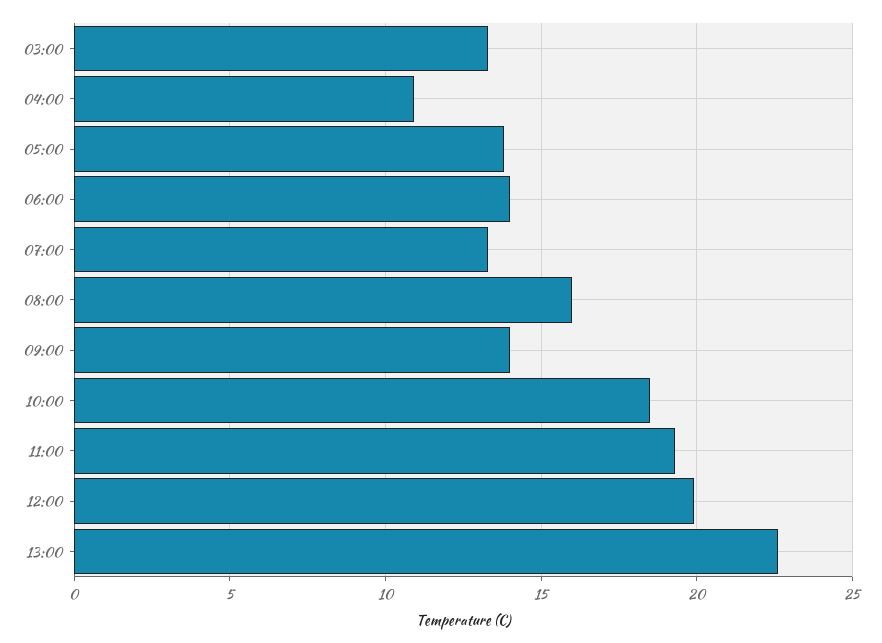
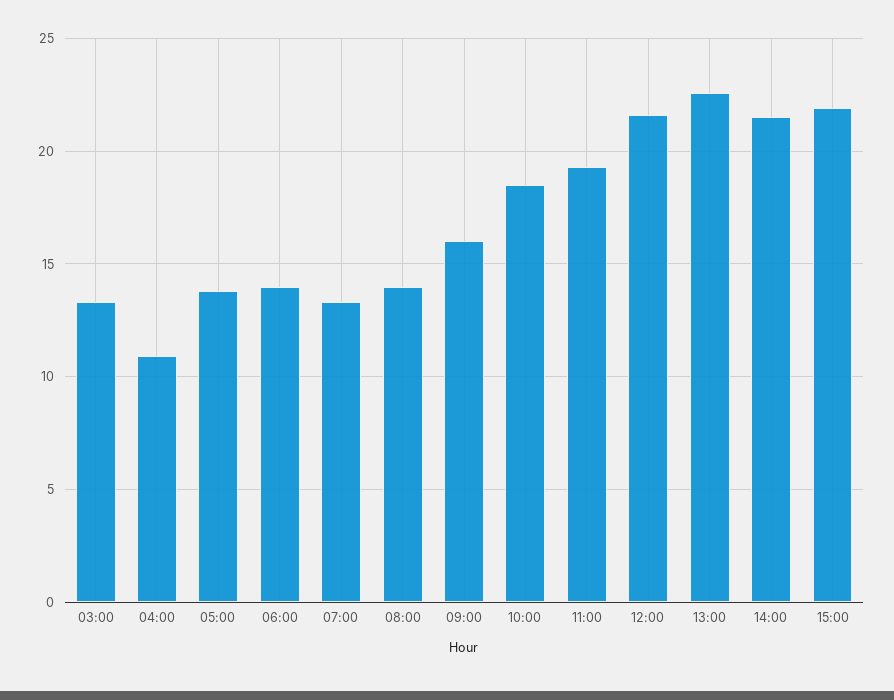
08:00: 16 -> 14
09:00: 14 -> 16
12:00: 20 -> 21.5
14:00: none -> 21.5
15:00: none -> 22

